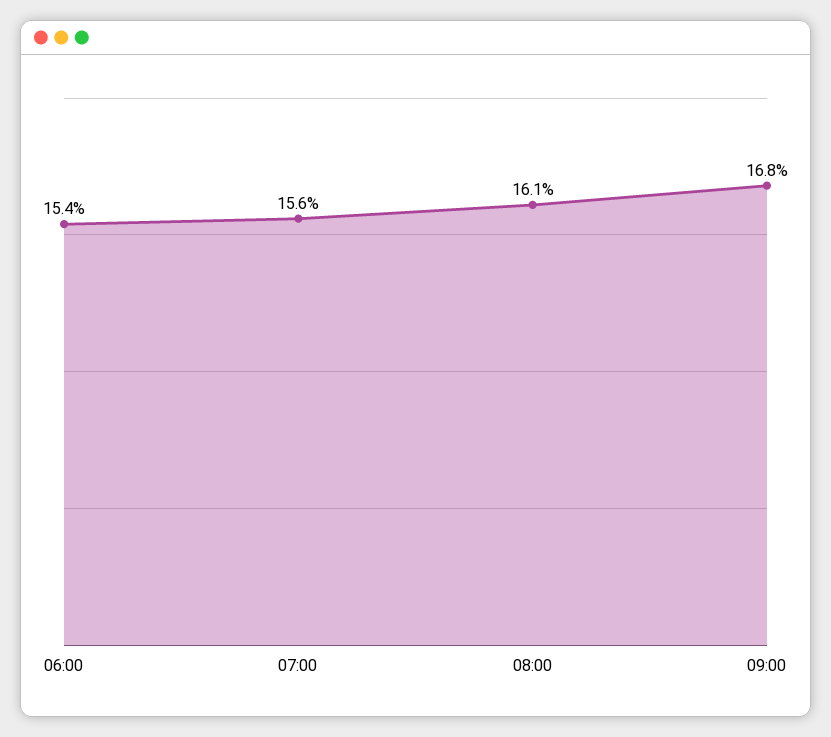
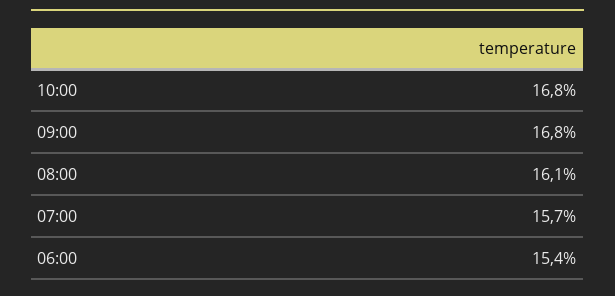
07:00: 15.6 -> 15.7
10:00: none -> 16.8

